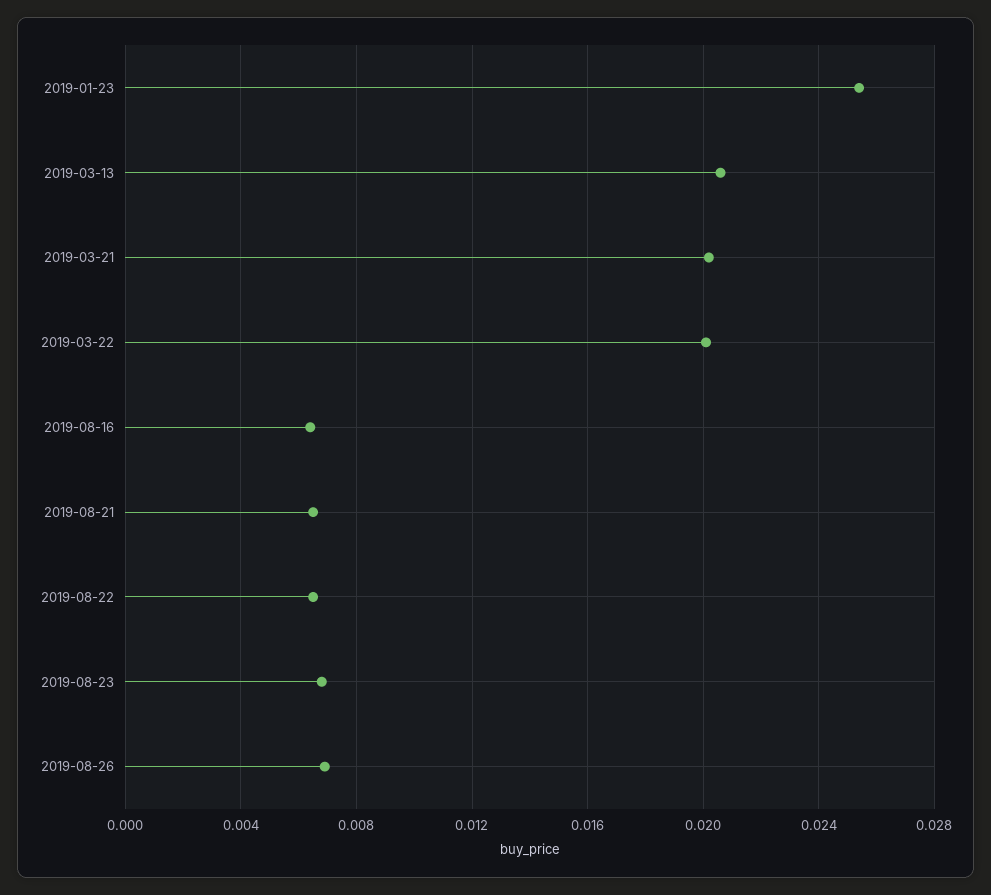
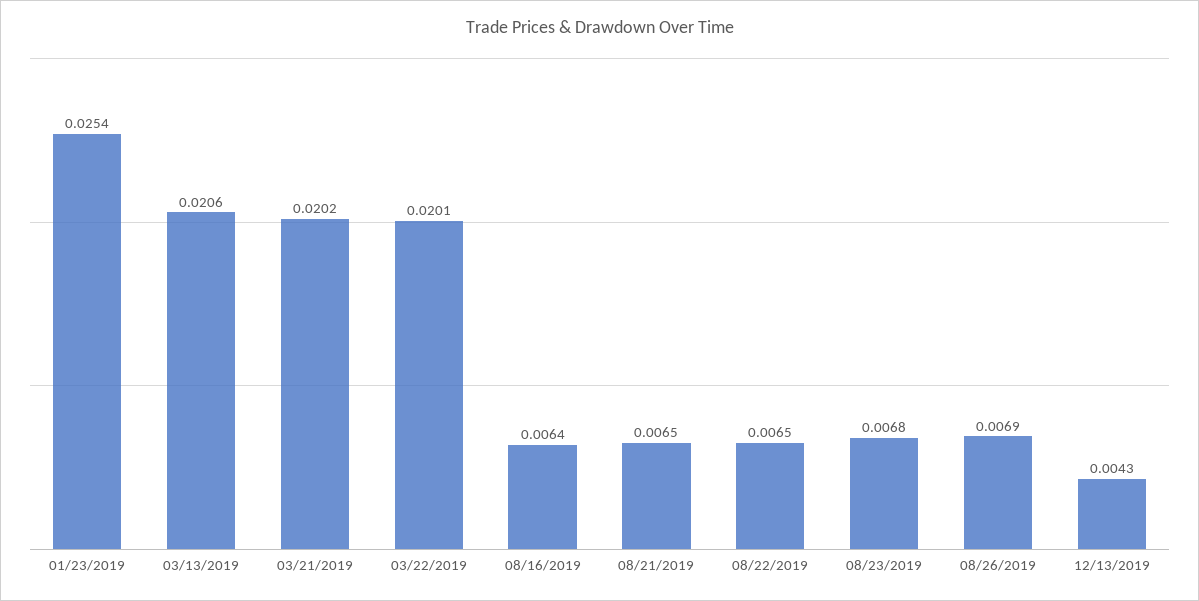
12/13/2019: none -> 0.0043

